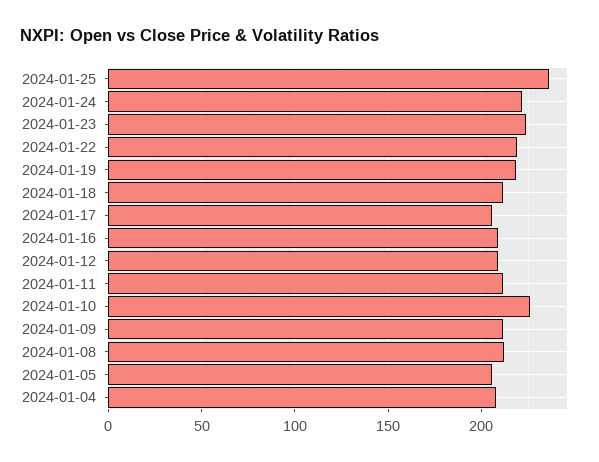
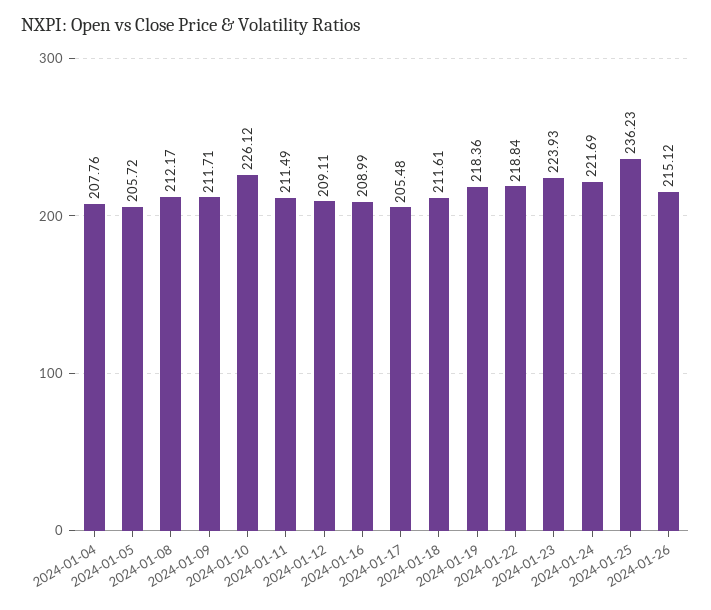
2024-01-26: none -> 215.12

